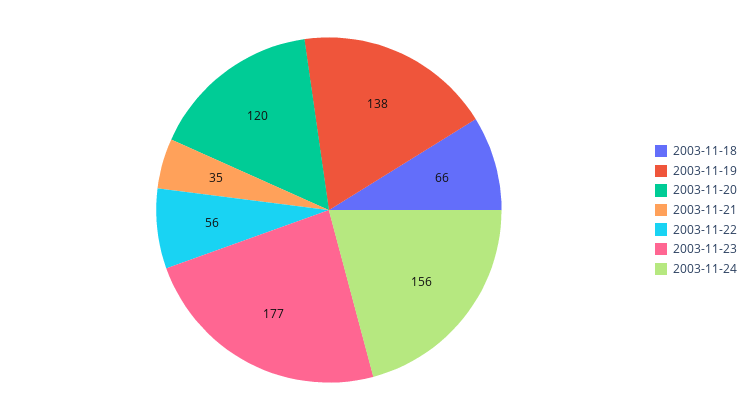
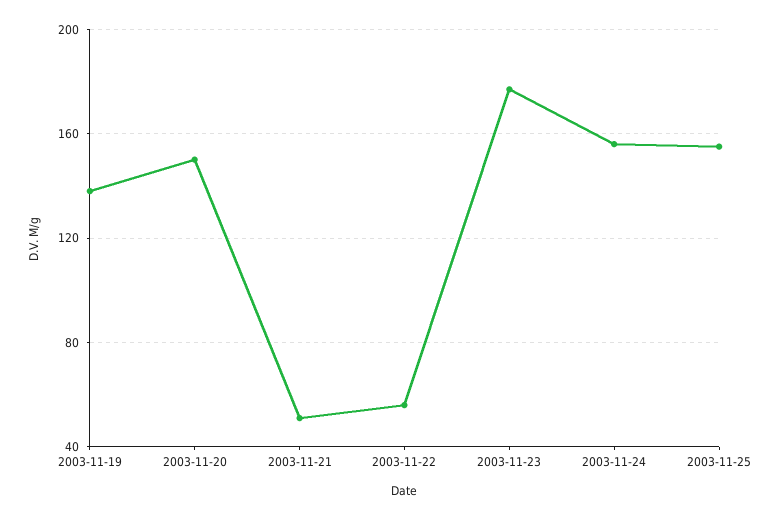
2003-11-18: 66 -> none
2003-11-20: 120 -> 150
2003-11-21: 35 -> 50
2003-11-25: none -> 155

